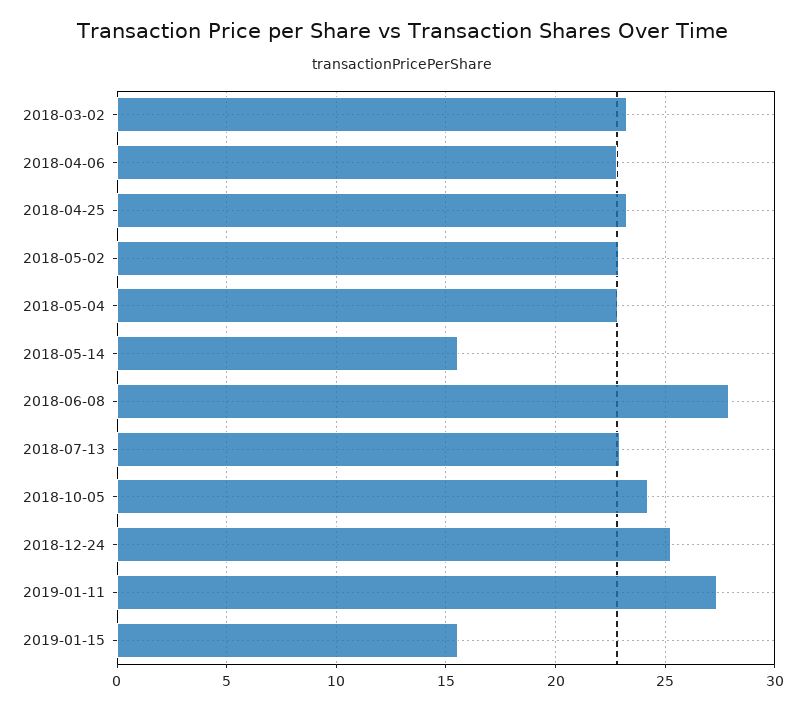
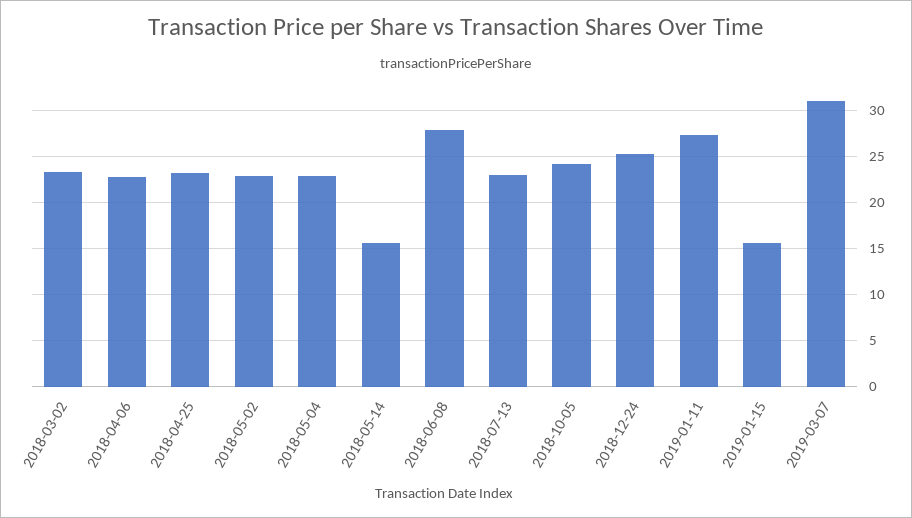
2019-03-07: none -> 31

